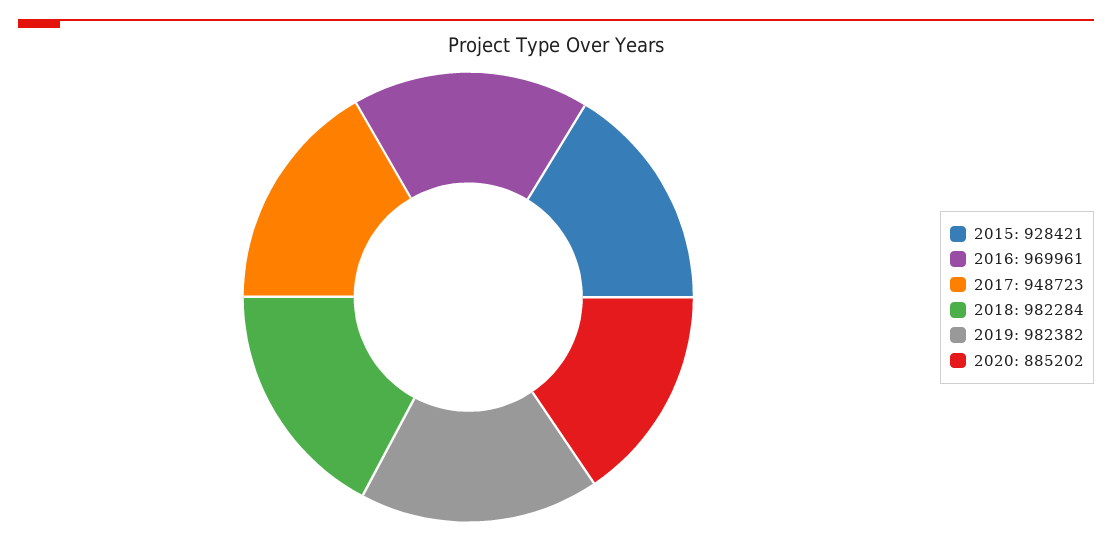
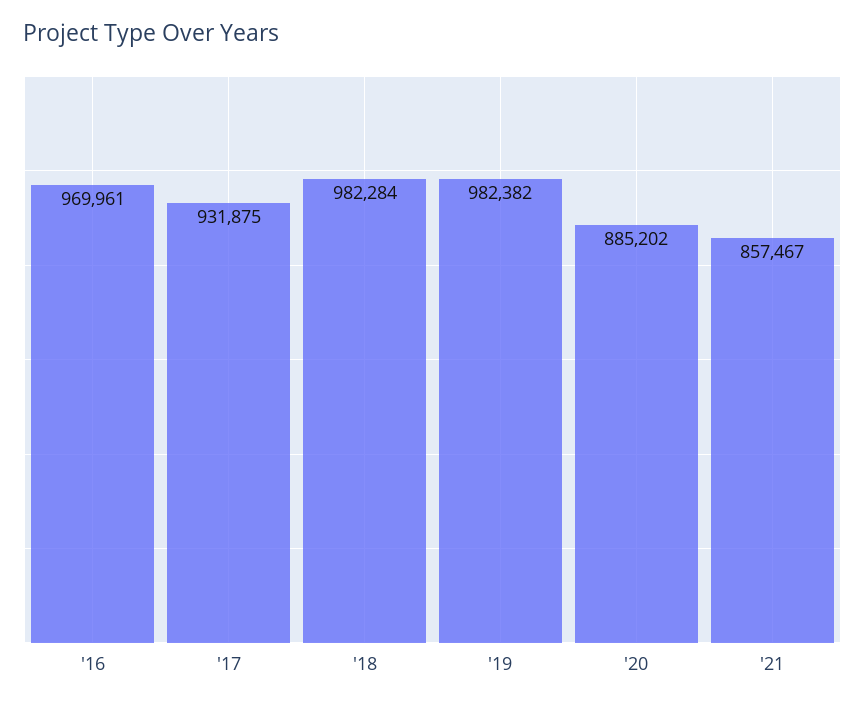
2015: 928421 -> none
2017: 948723 -> 931875
'21: none -> 857467

